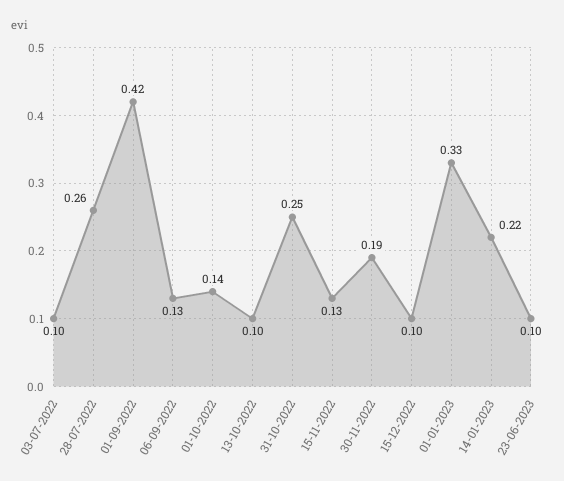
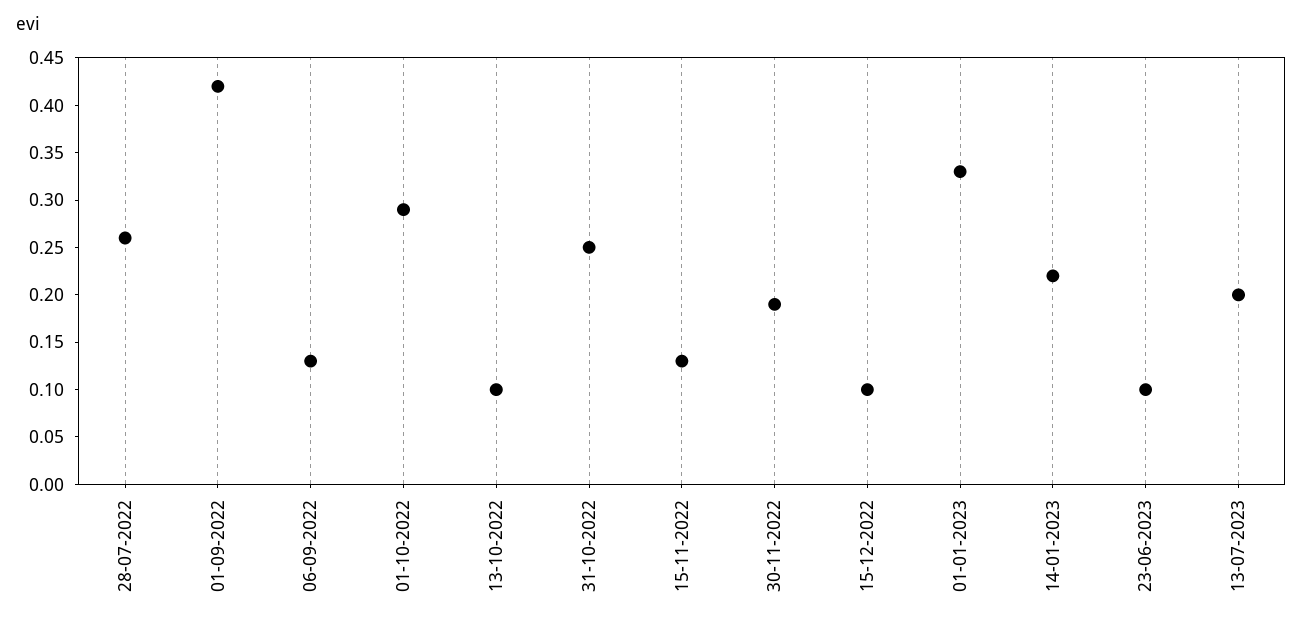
03-07-2022: 0.1 -> none
01-10-2022: 0.14 -> 0.29
13-07-2023: none -> 0.2

